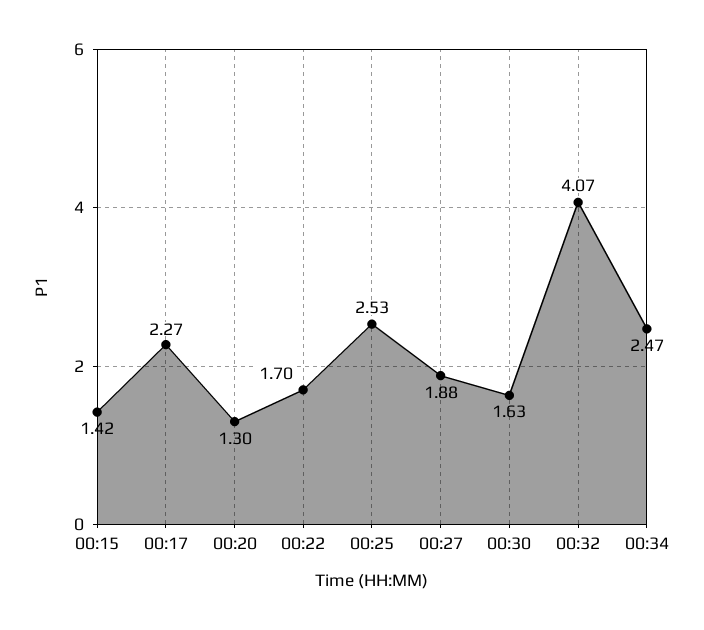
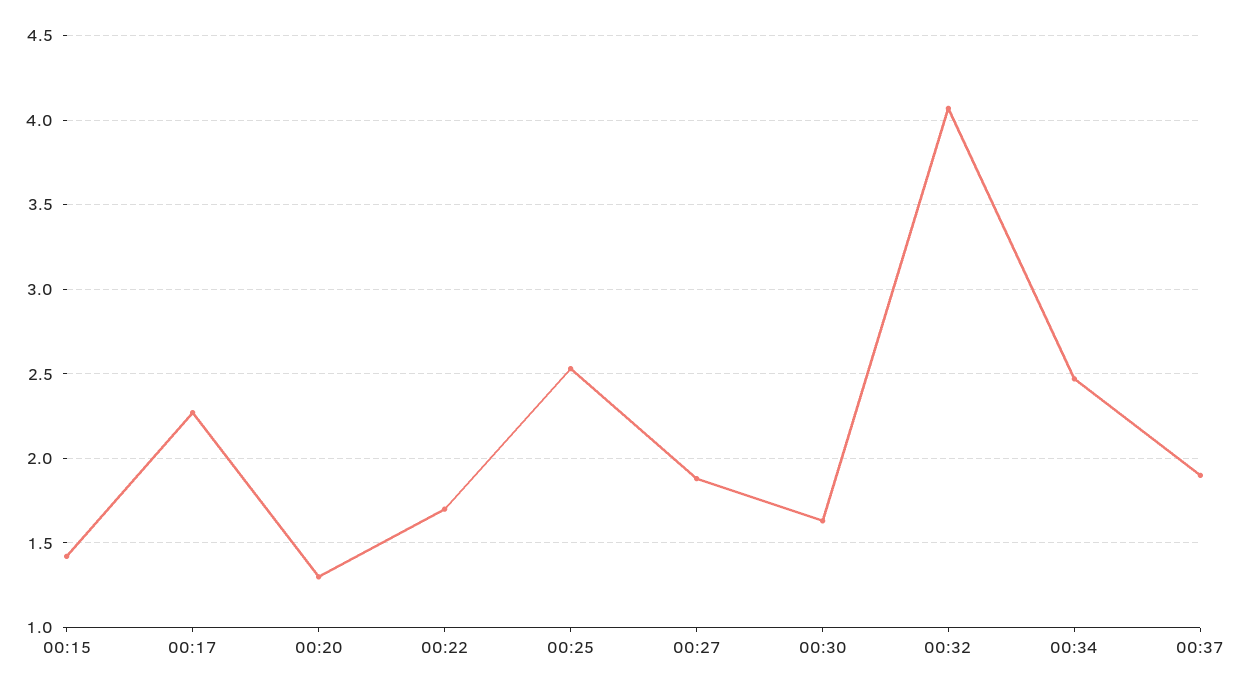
00:37: none -> 1.9

